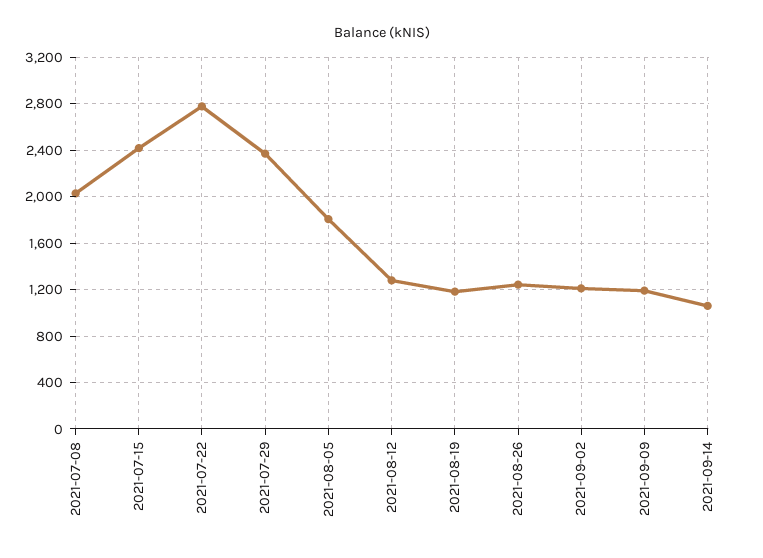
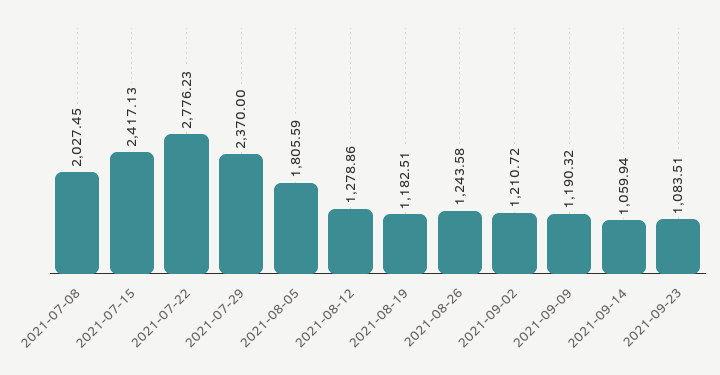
2021-09-23: none -> 1083.51

